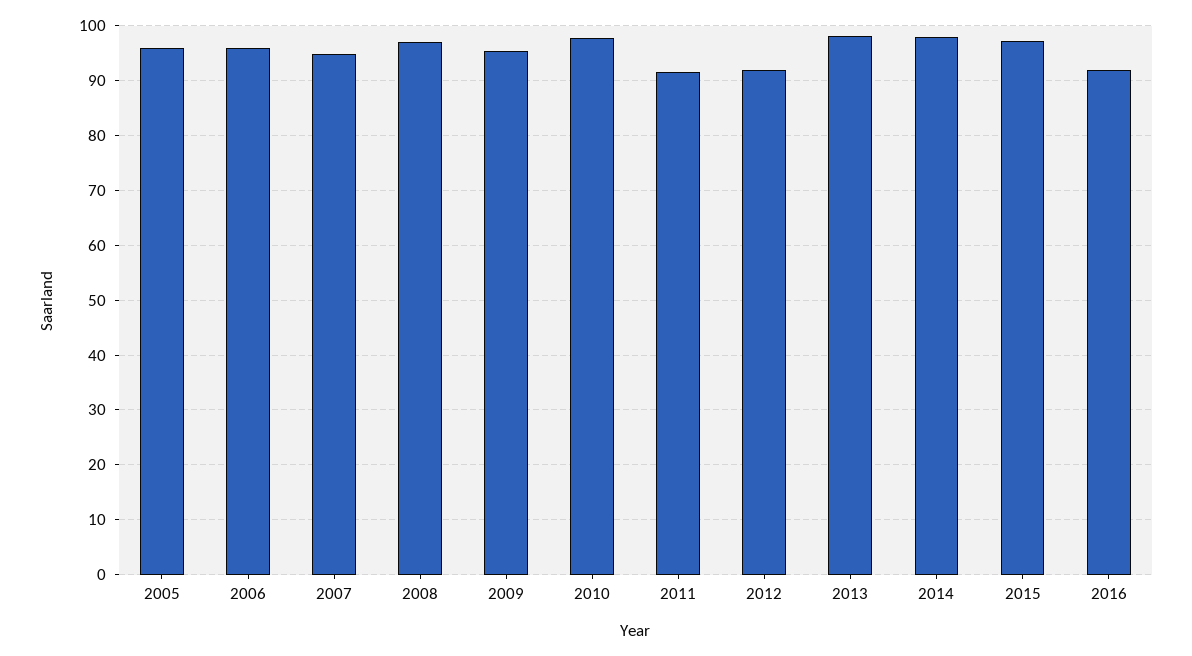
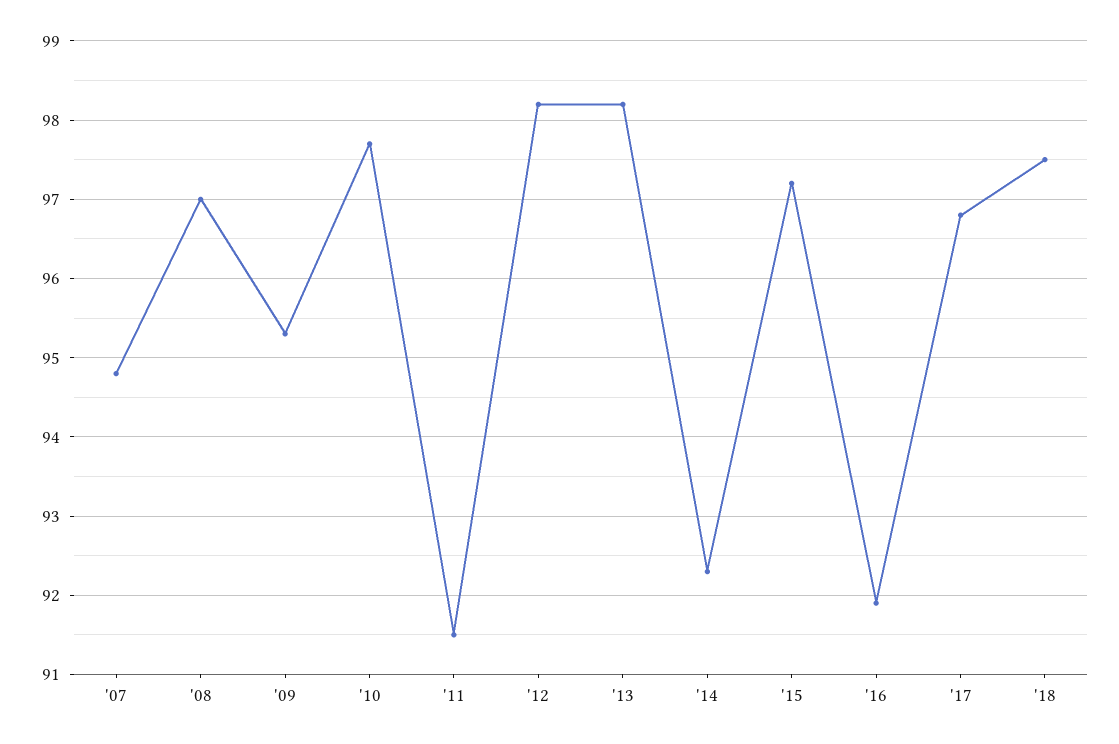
2005: 96 -> none
2006: 96 -> none
2012: 92 -> 98.2
2014: 98 -> 92.3
'17: none -> 96.8
'18: none -> 97.5

